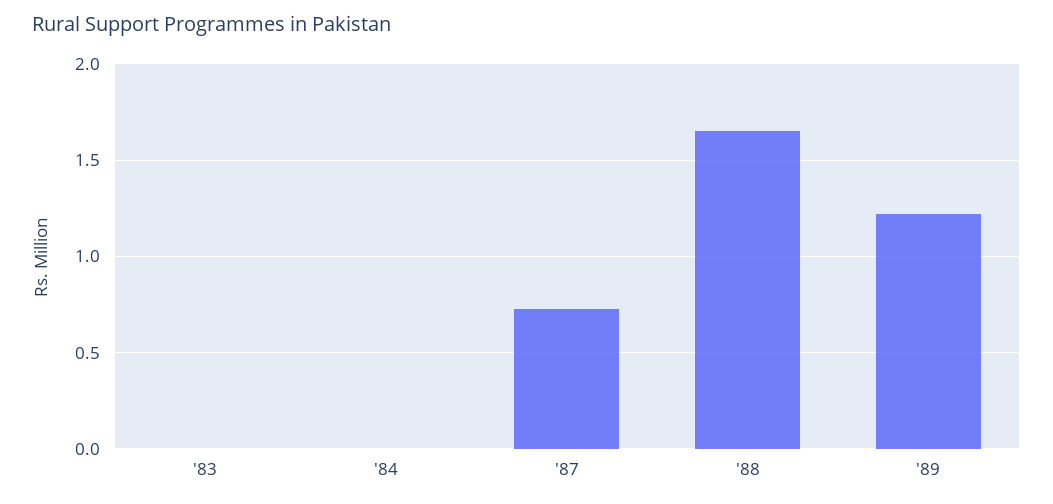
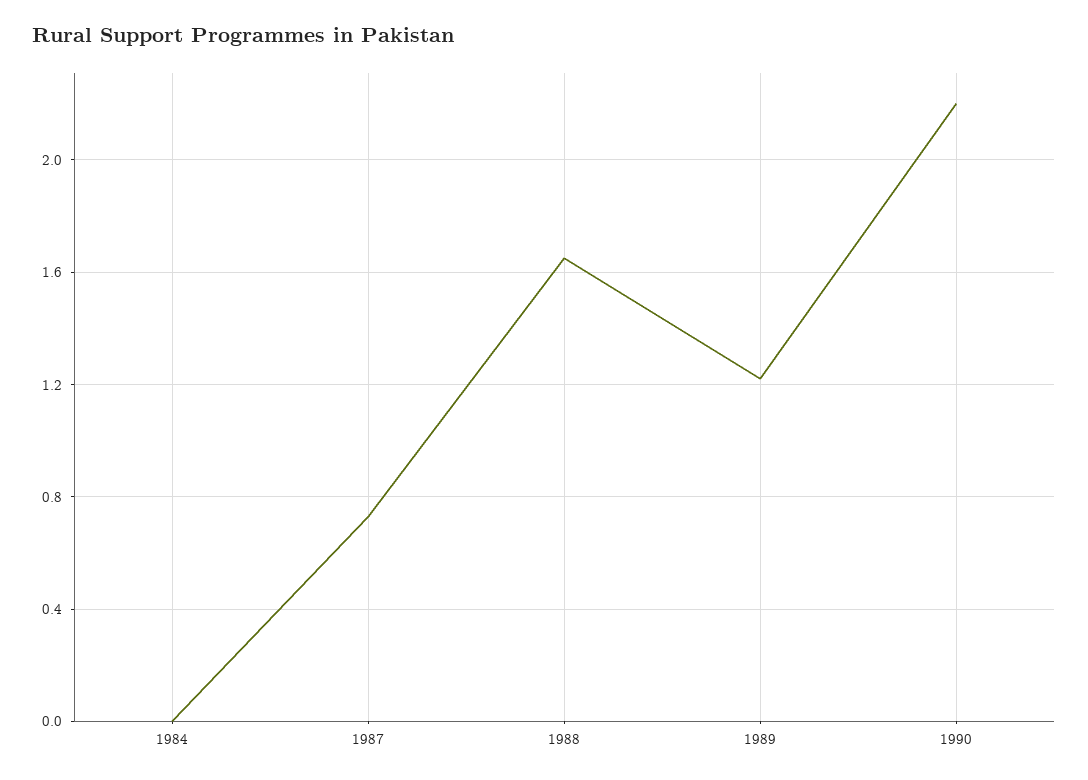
'83: 0 -> none
1990: none -> 2.2

